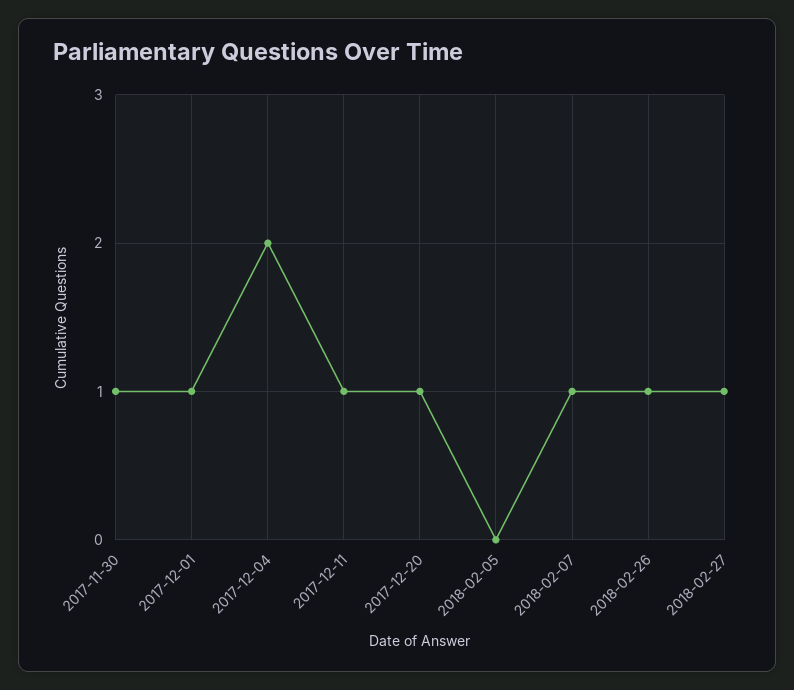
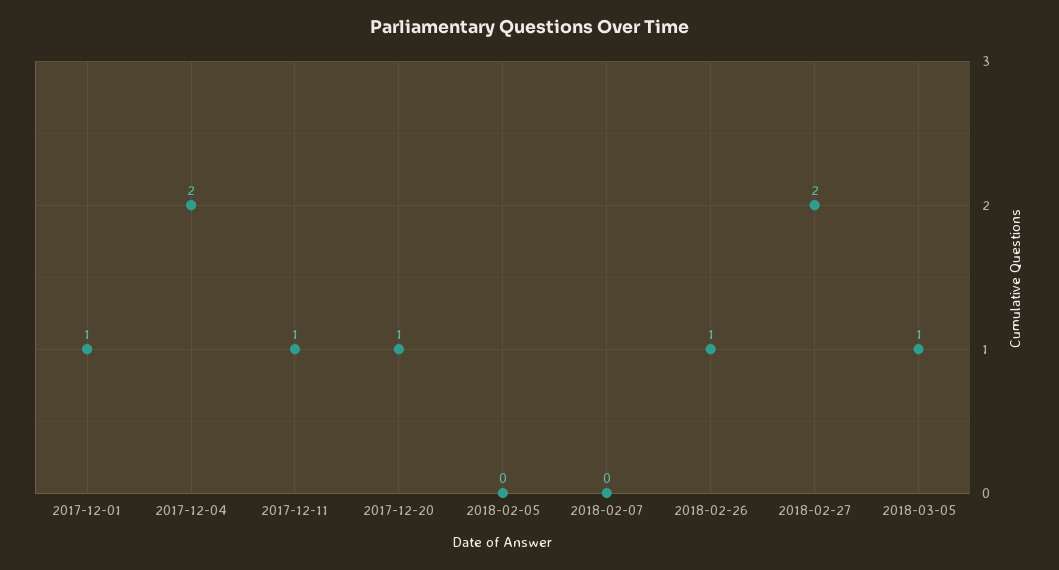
2017-11-30: 1 -> none
2018-02-07: 1 -> 0
2018-02-27: 1 -> 2
2018-03-05: none -> 1

